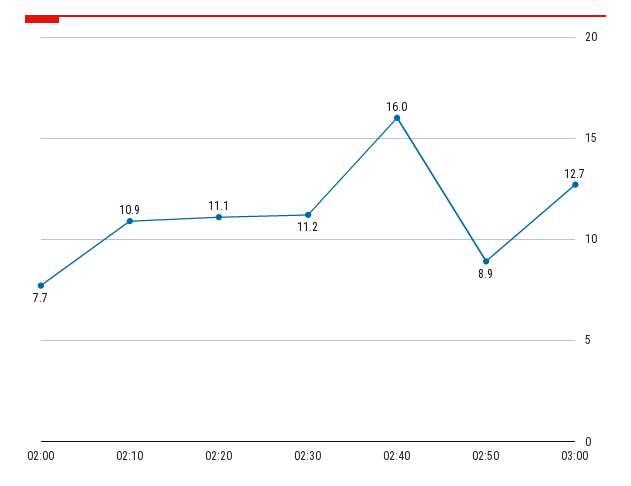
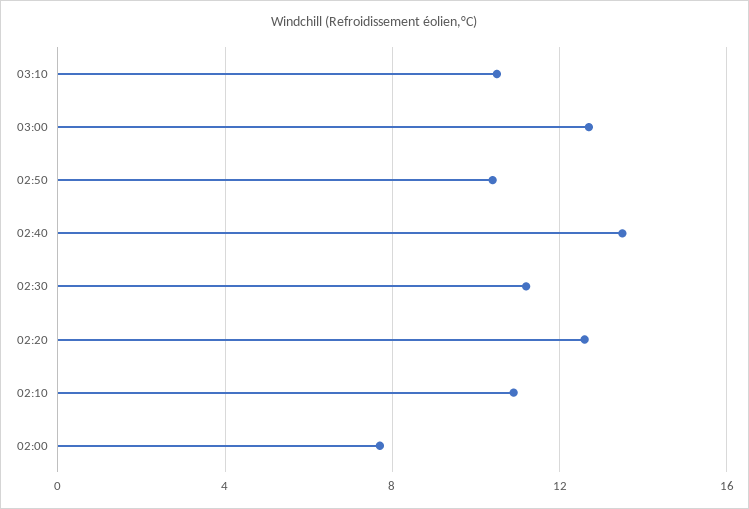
02:20: 11.1 -> 12.5
02:40: 16 -> 13.5
02:50: 8.9 -> 10.5
03:10: none -> 10.5

